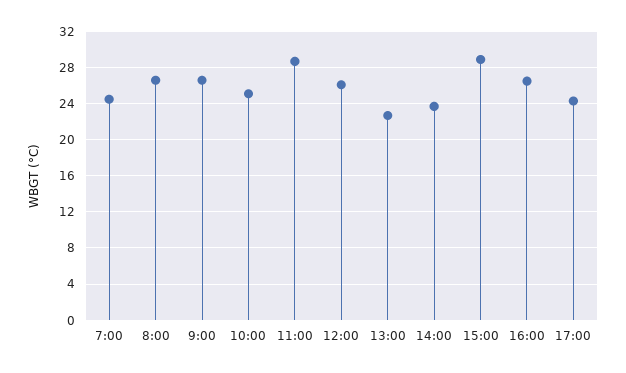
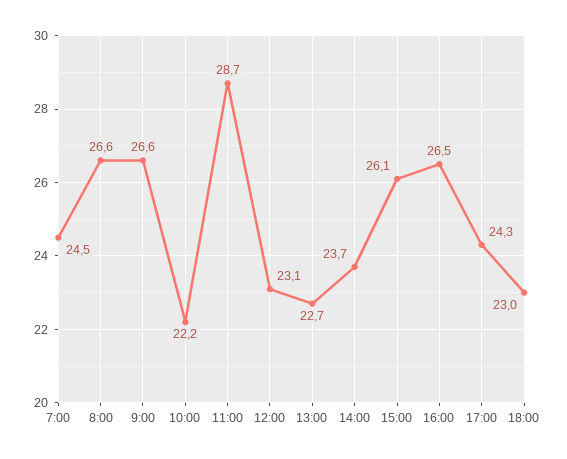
10:00: 25 -> 22.2
12:00: 26 -> 23.1
15:00: 29 -> 26.1
18:00: none -> 23

